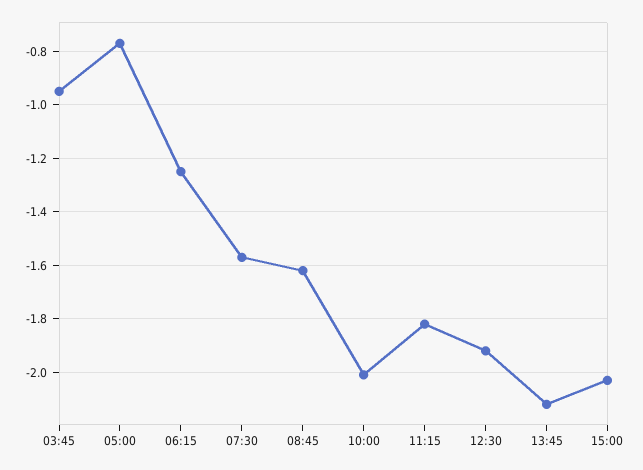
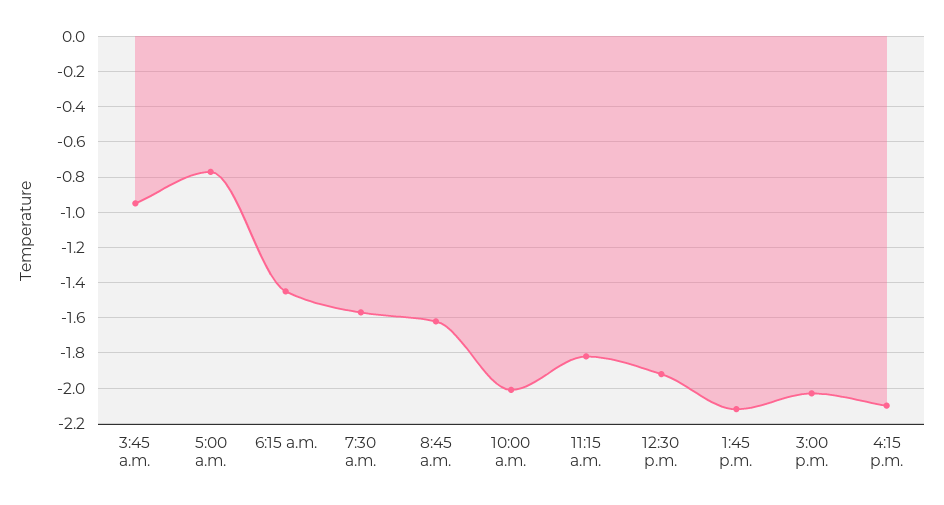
06:15: -1.25 -> -1.45
4:15 p.m.: none -> -2.1

